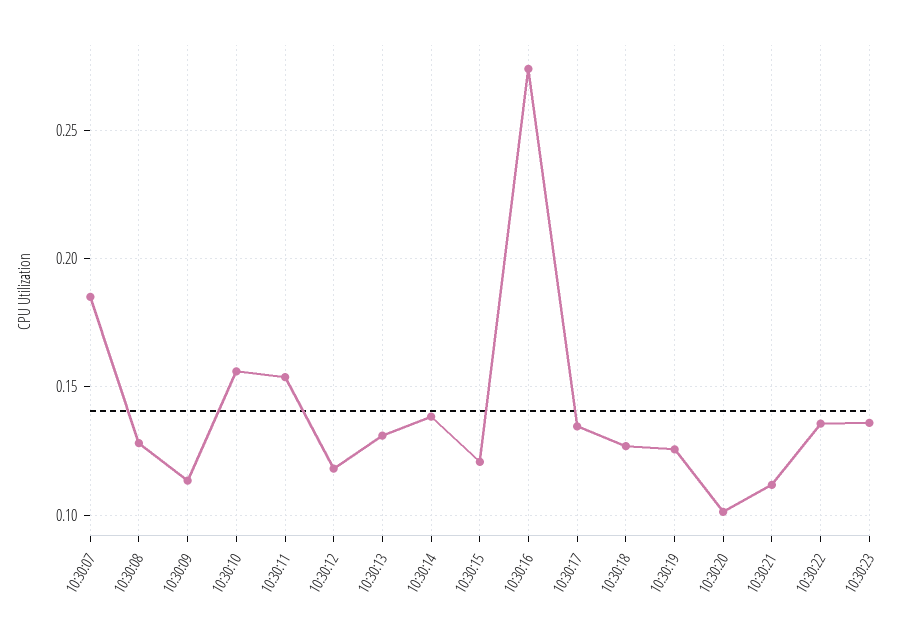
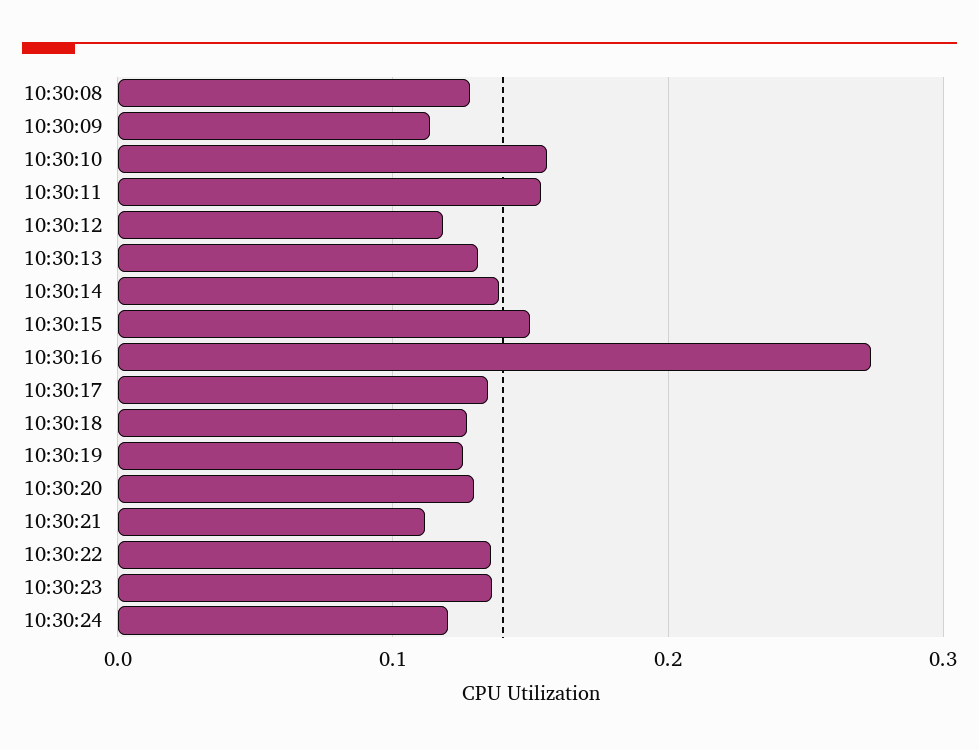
10:30:07: 0.185 -> none
10:30:15: 0.12 -> 0.15
10:30:20: 0.1 -> 0.13
10:30:24: none -> 0.12

